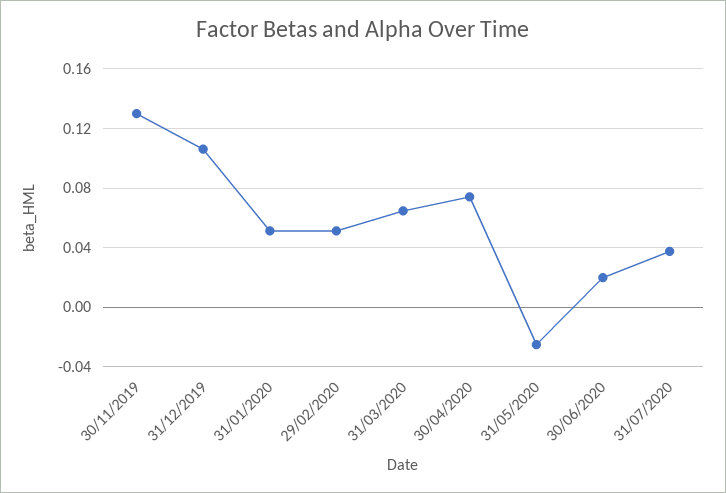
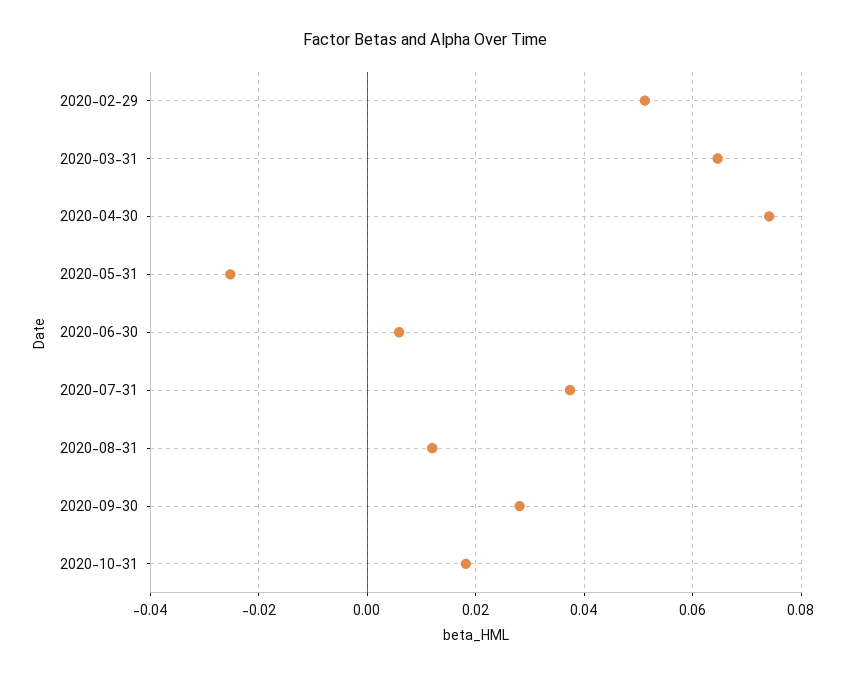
30/11/2019: 0.13 -> none
31/12/2019: 0.105 -> none
31/01/2020: 0.05 -> none
30/06/2020: 0.02 -> 0.006
2020-08-31: none -> 0.012
2020-09-30: none -> 0.028
2020-10-31: none -> 0.018

